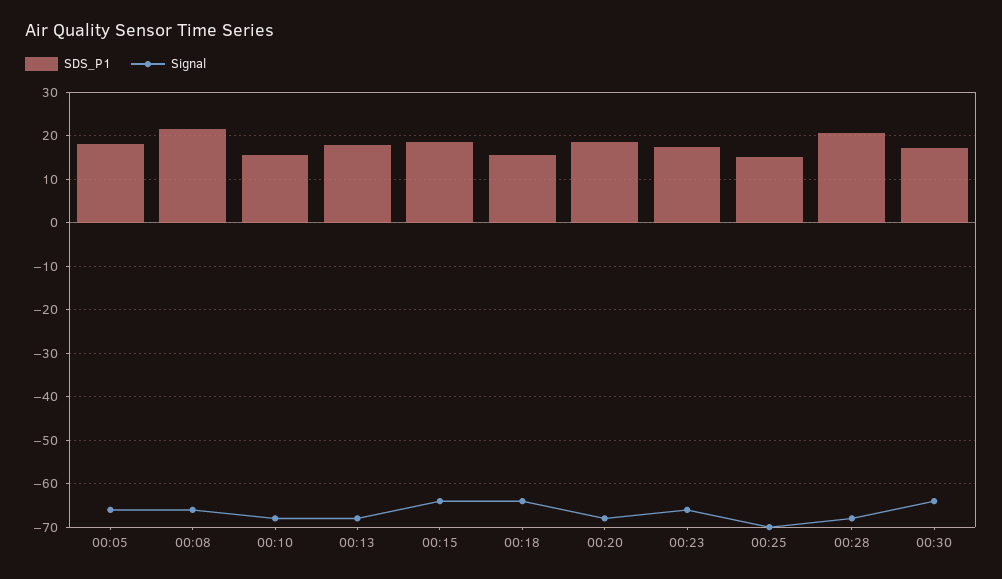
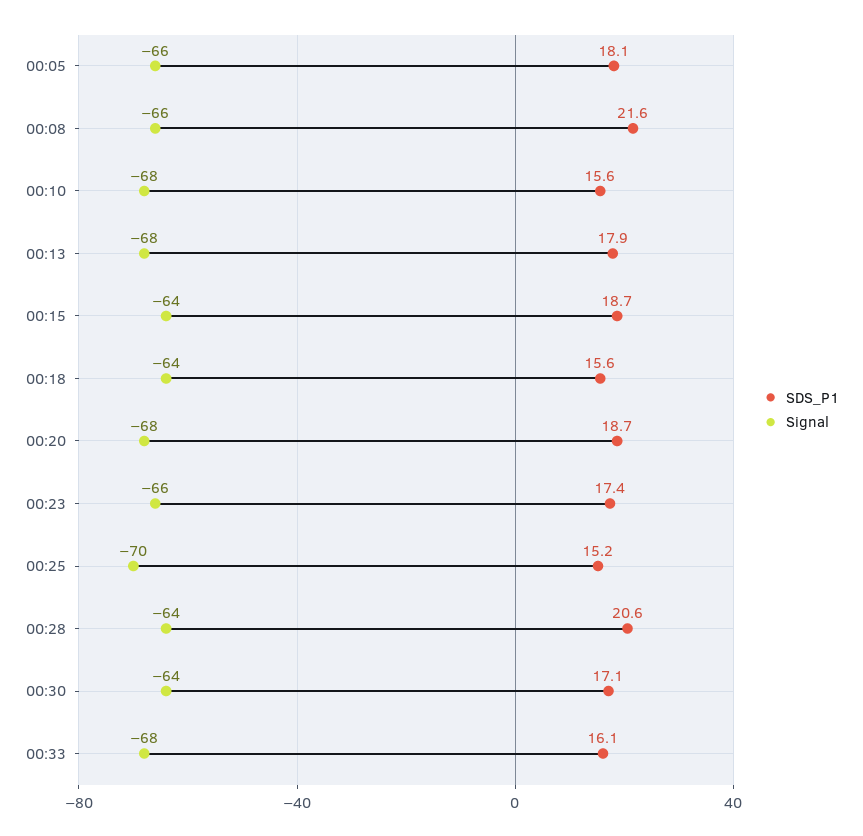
Signal, 00:28: -68 -> -64
SDS_P1, 00:33: none -> 16.1
Signal, 00:33: none -> -68

